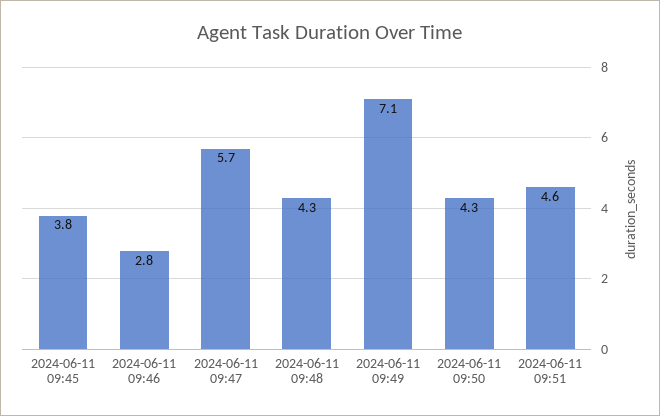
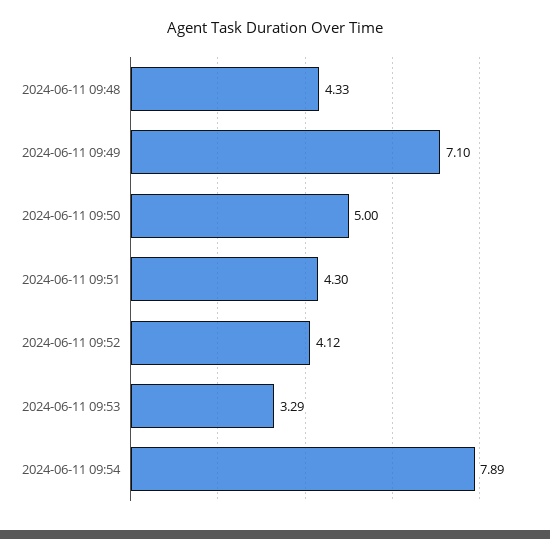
2024-06-11 09:45: 3.8 -> none
2024-06-11 09:46: 2.8 -> none
2024-06-11 09:47: 5.7 -> none
2024-06-11 09:50: 4.3 -> 5
2024-06-11 09:51: 4.6 -> 4.3
2024-06-11 09:52: none -> 4.12
2024-06-11 09:53: none -> 3.29
2024-06-11 09:54: none -> 7.89

